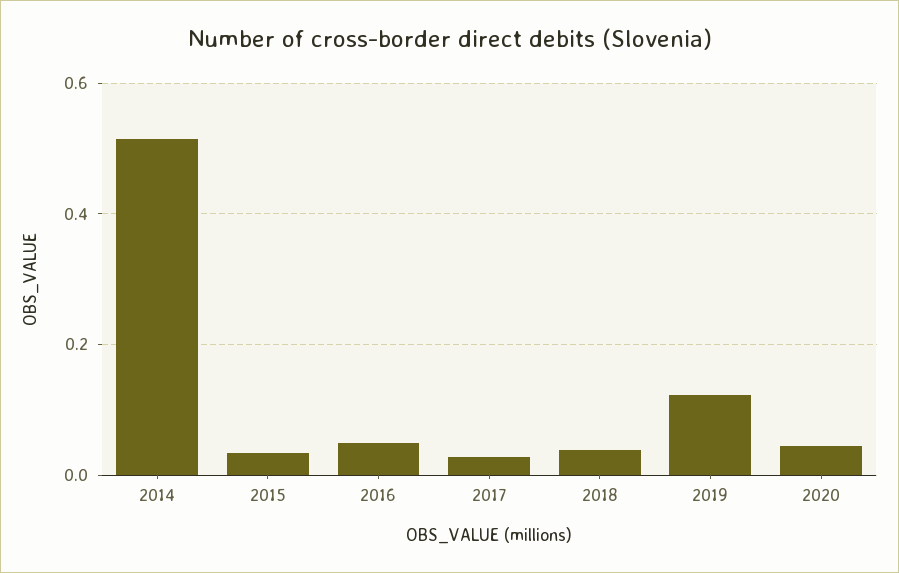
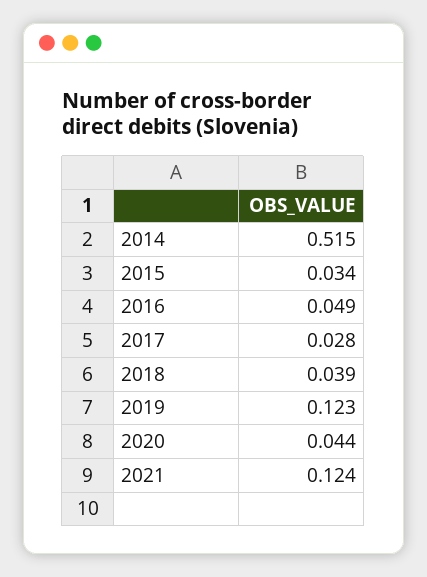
2021: none -> 0.124

